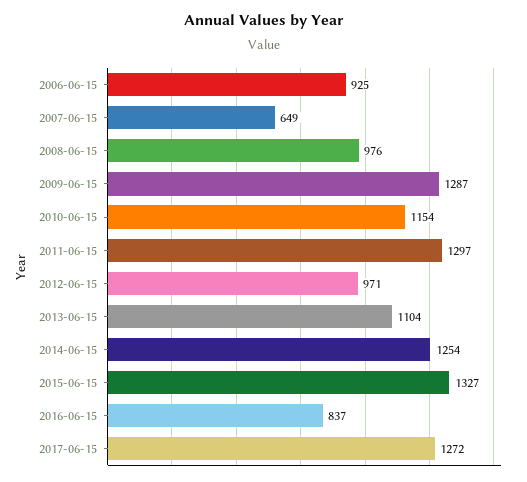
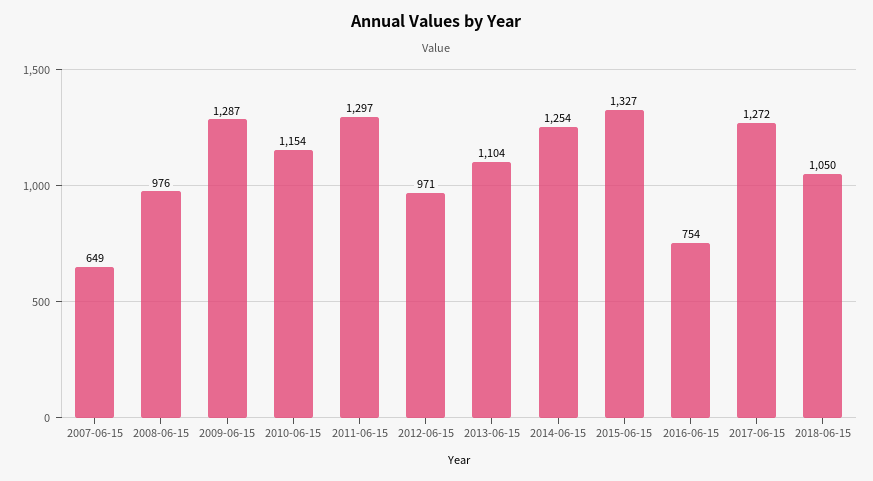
2006-06-15: 925 -> none
2016-06-15: 837 -> 754
2018-06-15: none -> 1050

